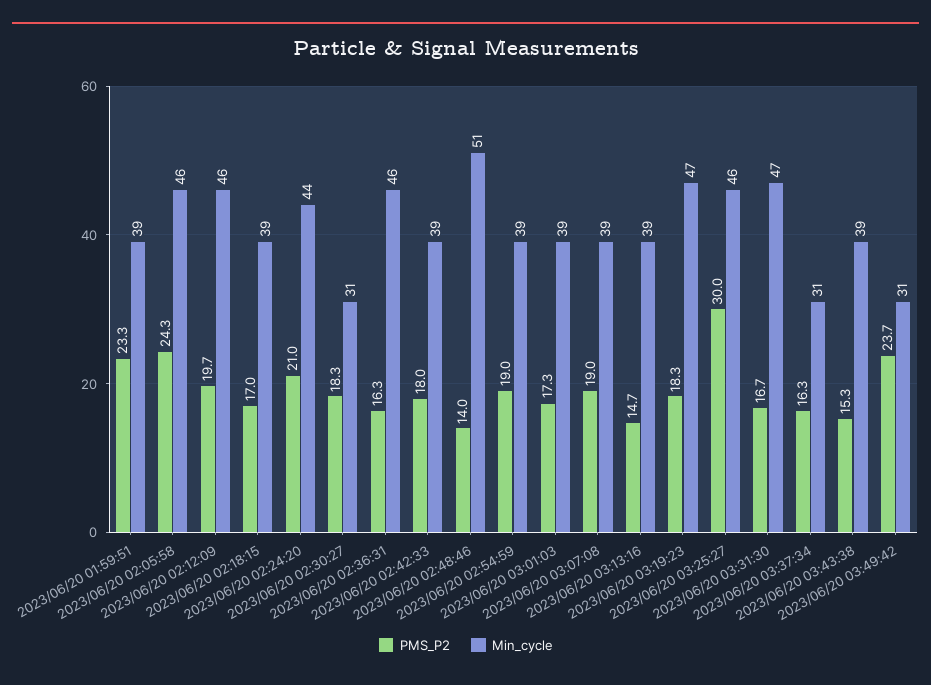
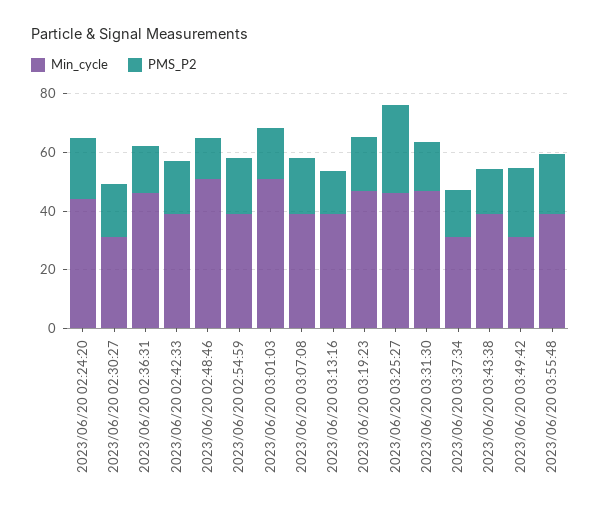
PMS_P2, 2023/06/20 01:59:51: 23.3 -> none
Min_cycle, 2023/06/20 01:59:51: 39 -> none
PMS_P2, 2023/06/20 02:05:58: 24.3 -> none
Min_cycle, 2023/06/20 02:05:58: 46 -> none
PMS_P2, 2023/06/20 02:12:09: 19.7 -> none
Min_cycle, 2023/06/20 02:12:09: 46 -> none
PMS_P2, 2023/06/20 02:18:15: 17 -> none
Min_cycle, 2023/06/20 02:18:15: 39 -> none
Min_cycle, 2023/06/20 03:01:03: 39 -> 50
Min_cycle, 2023/06/20 03:55:48: none -> 40
PMS_P2, 2023/06/20 03:55:48: none -> 20

